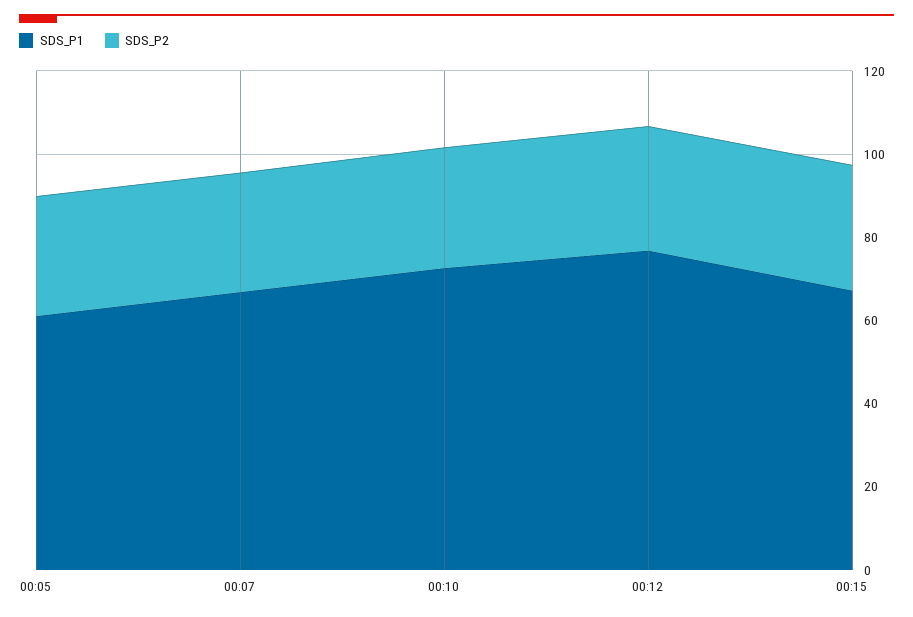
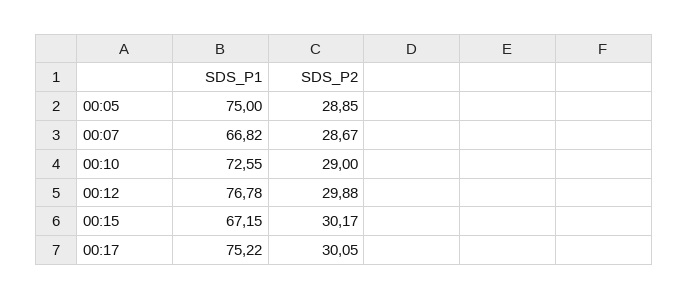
SDS_P1, 00:05: 60 -> 75
SDS_P1, 00:17: none -> 75.22
SDS_P2, 00:17: none -> 30.05

